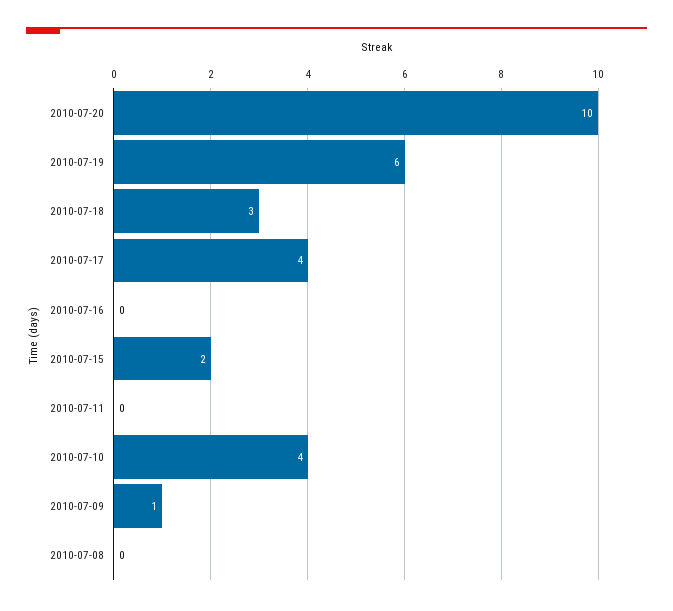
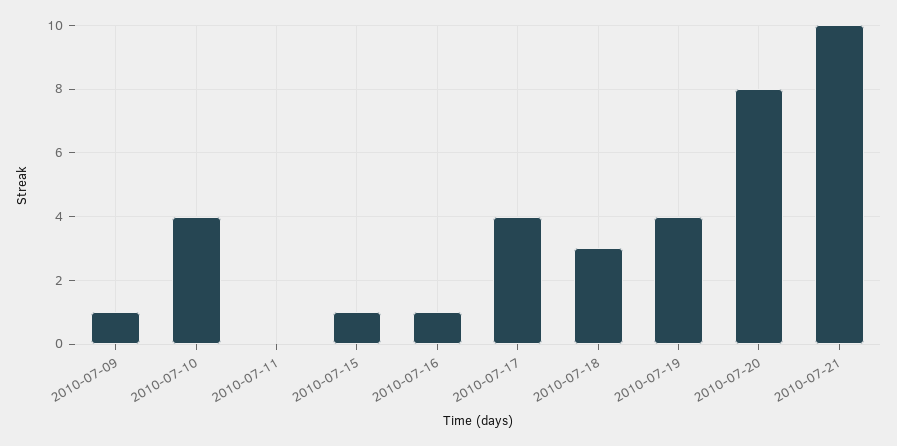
2010-07-20: 10 -> 8
2010-07-19: 6 -> 4
2010-07-16: 0 -> 1
2010-07-15: 2 -> 1
2010-07-08: 0 -> none
2010-07-21: none -> 10

